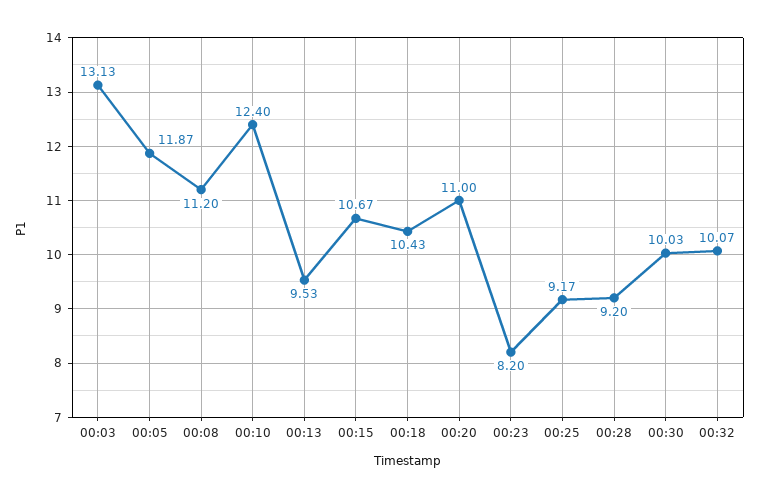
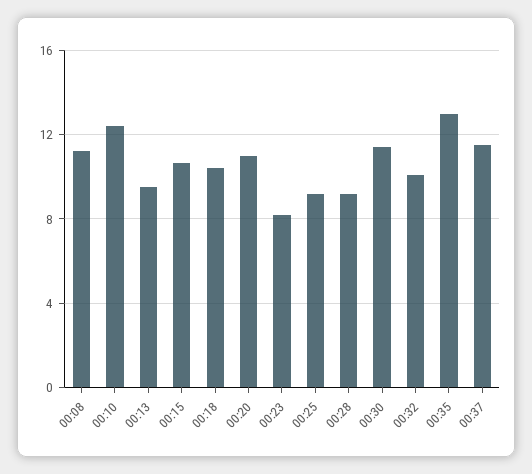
00:03: 13.13 -> none
00:05: 11.87 -> none
00:30: 10.03 -> 11.5
00:35: none -> 13
00:37: none -> 11.5

